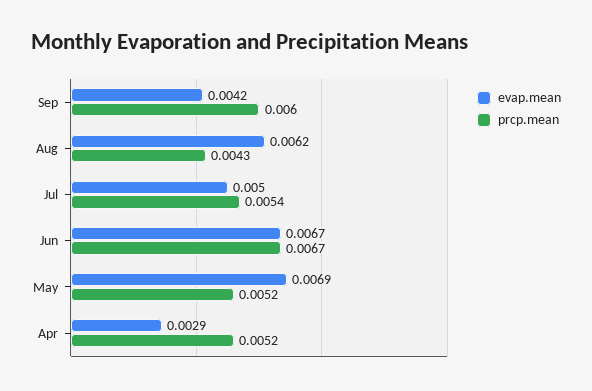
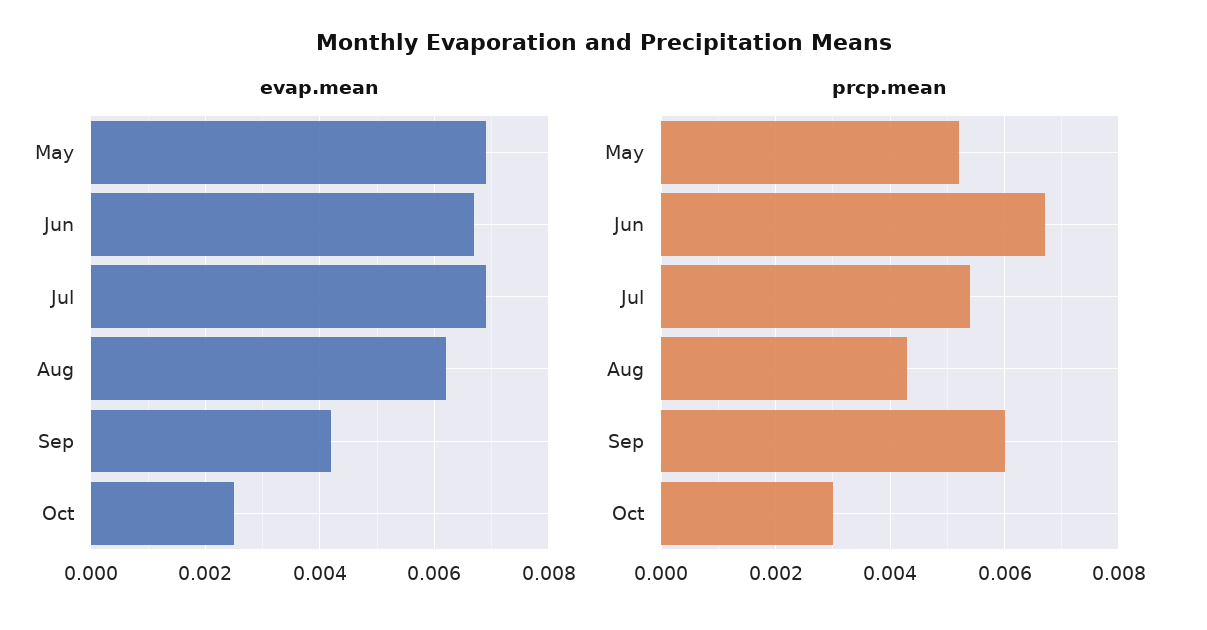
evap.mean, Jul: 0.005 -> 0.007
evap.mean, Apr: 0.0029 -> none
prcp.mean, Apr: 0.0052 -> none
evap.mean, Oct: none -> 0.0025
prcp.mean, Oct: none -> 0.003

